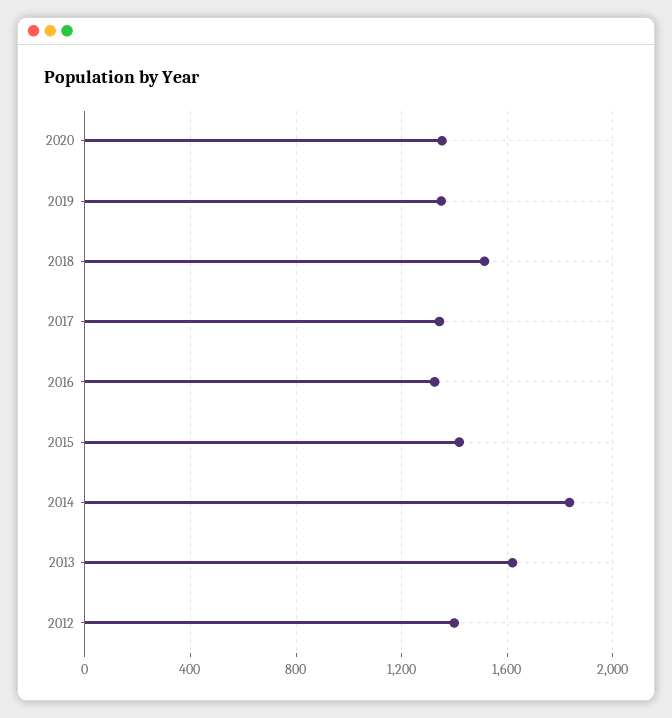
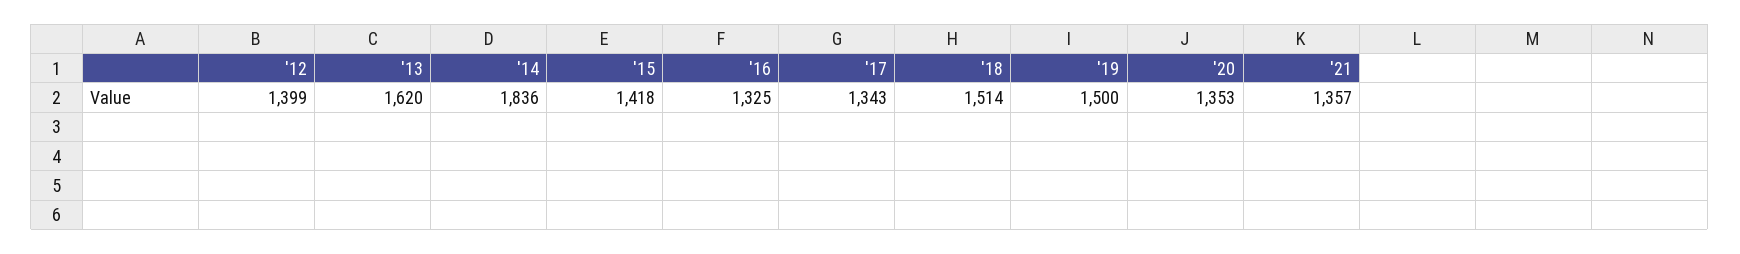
2019: 1350 -> 1500
'21: none -> 1357

